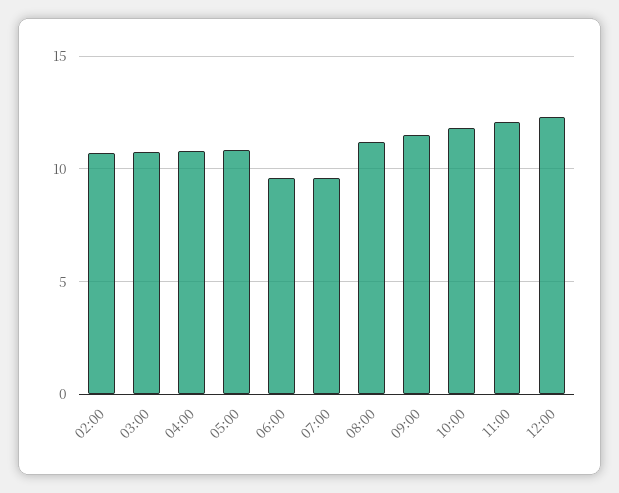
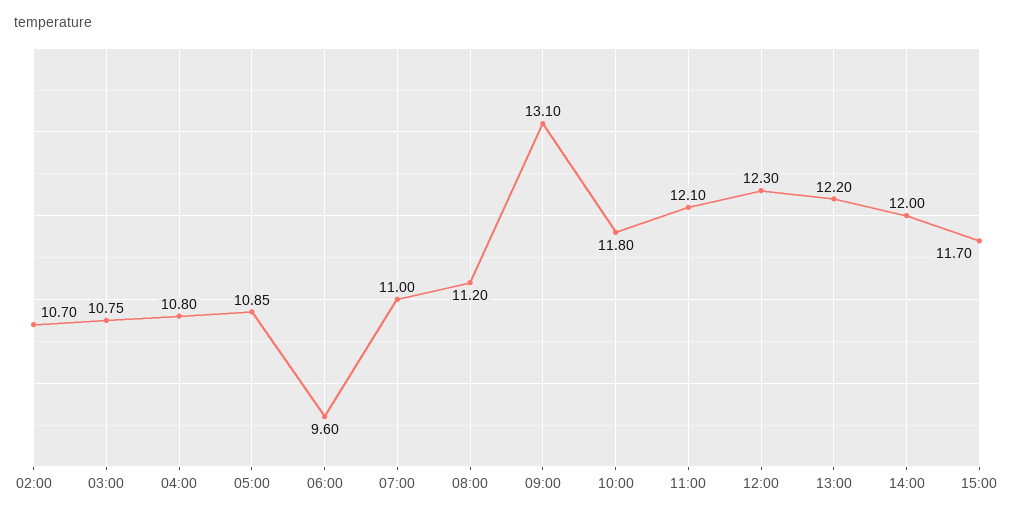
07:00: 9.5 -> 11
09:00: 11.5 -> 13.1
13:00: none -> 12.2
14:00: none -> 12
15:00: none -> 11.7

